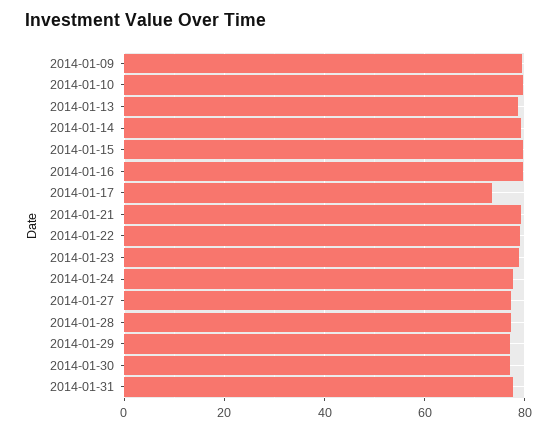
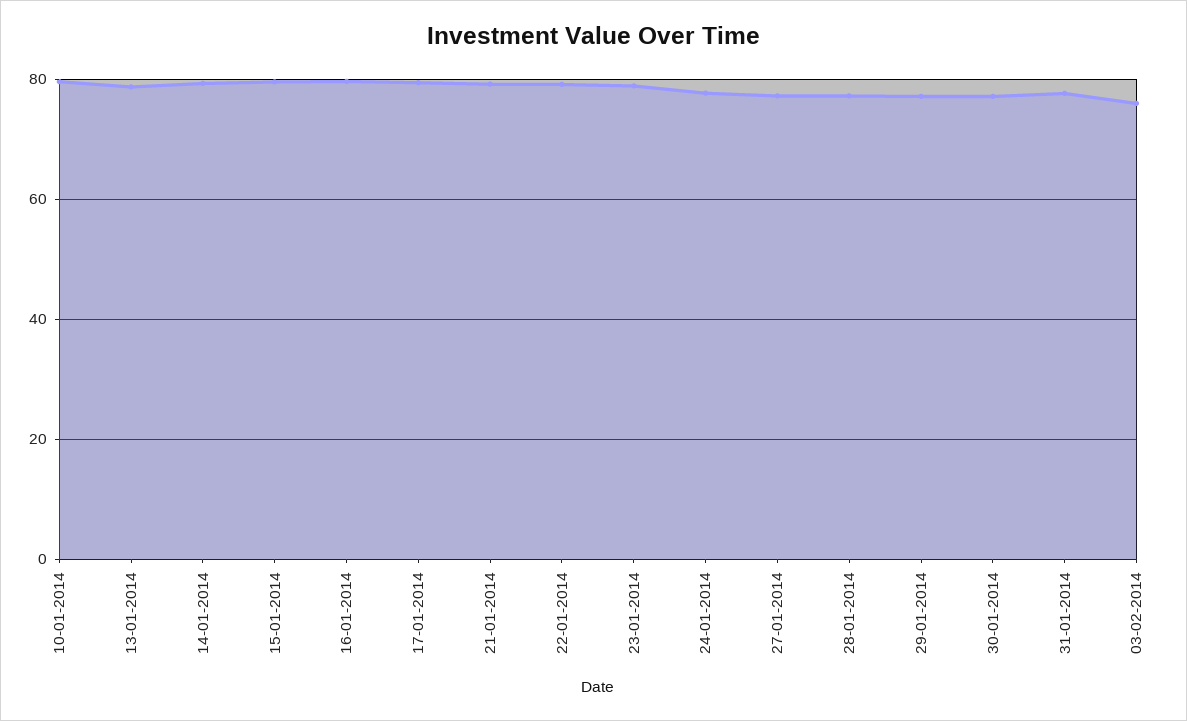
2014-01-09: 80 -> none
2014-01-17: 74 -> 80
03-02-2014: none -> 76

